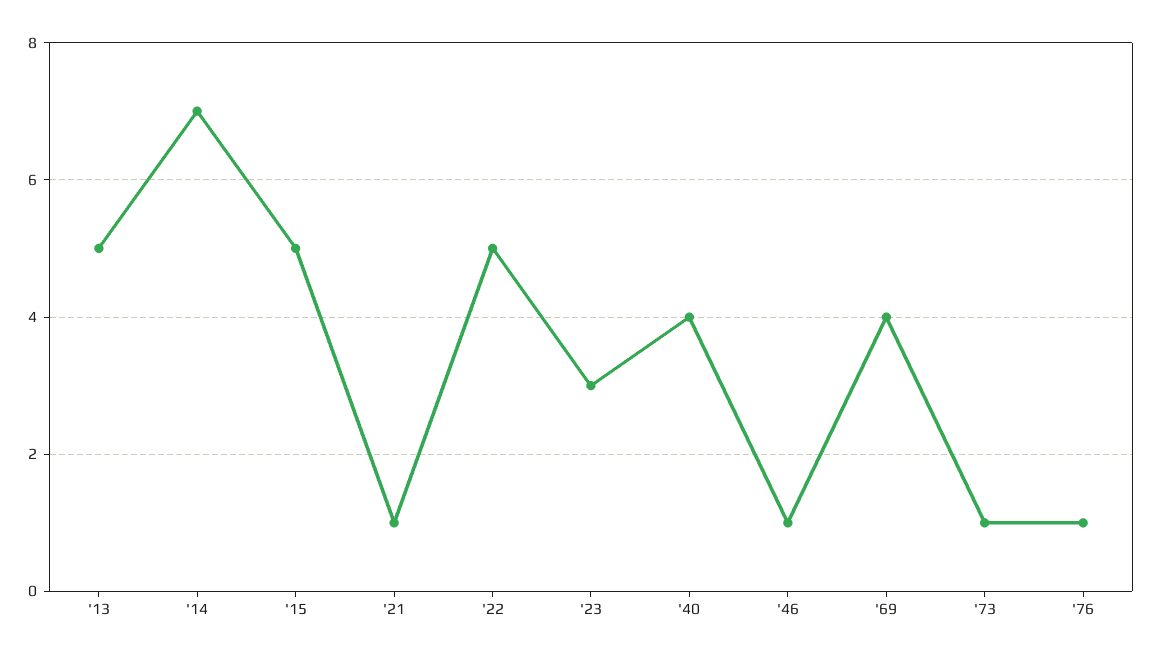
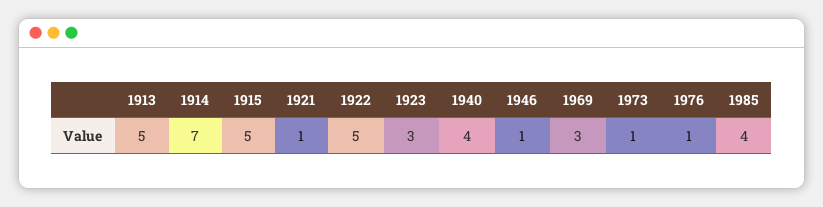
'69: 4 -> 3
1985: none -> 4

